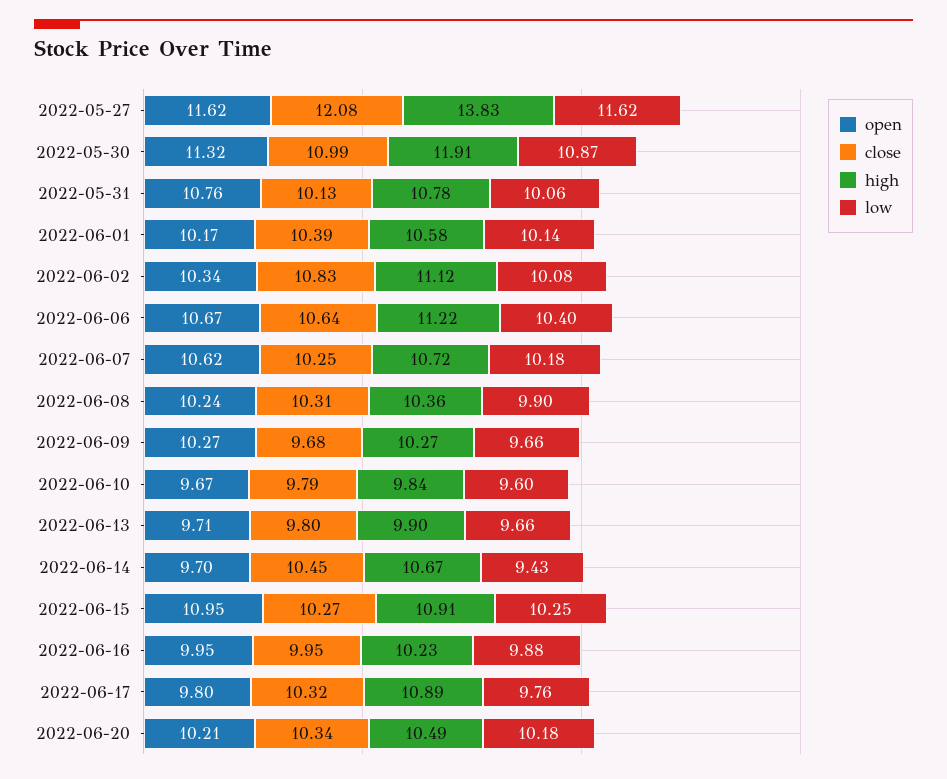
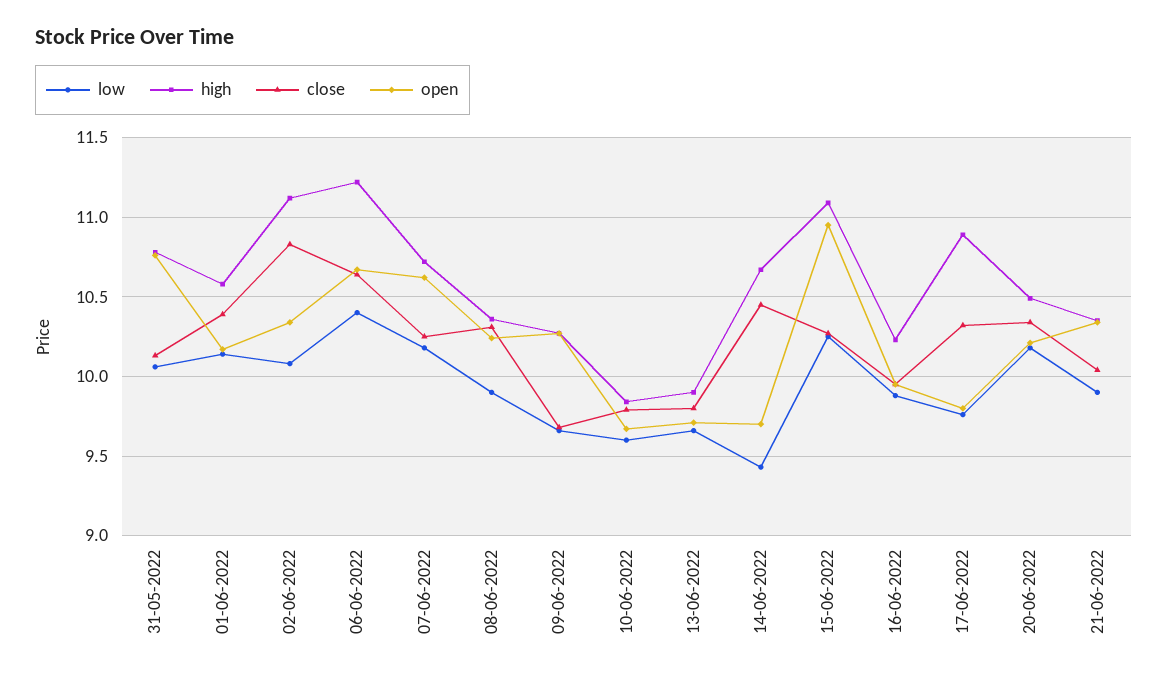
open, 2022-05-27: 11.62 -> none
close, 2022-05-27: 12.08 -> none
high, 2022-05-27: 13.83 -> none
low, 2022-05-27: 11.62 -> none
open, 2022-05-30: 11.32 -> none
close, 2022-05-30: 10.99 -> none
high, 2022-05-30: 11.91 -> none
low, 2022-05-30: 10.87 -> none
high, 2022-06-15: 10.91 -> 11.1
low, 21-06-2022: none -> 9.9
high, 21-06-2022: none -> 10.35
close, 21-06-2022: none -> 10.05
open, 21-06-2022: none -> 10.35

